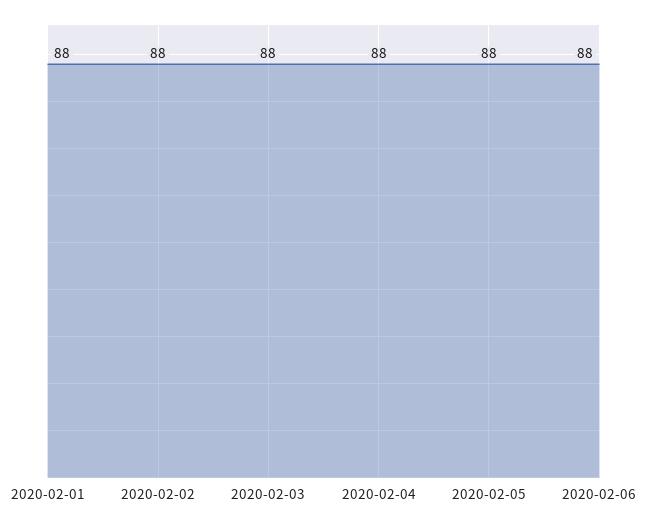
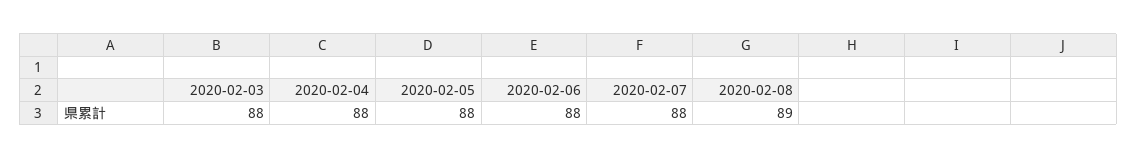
2020-02-01: 88 -> none
2020-02-02: 88 -> none
2020-02-07: none -> 88
2020-02-08: none -> 89

